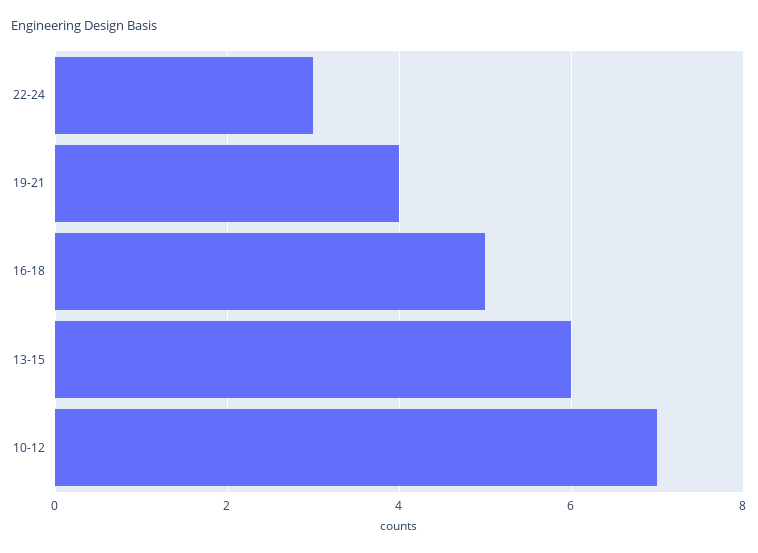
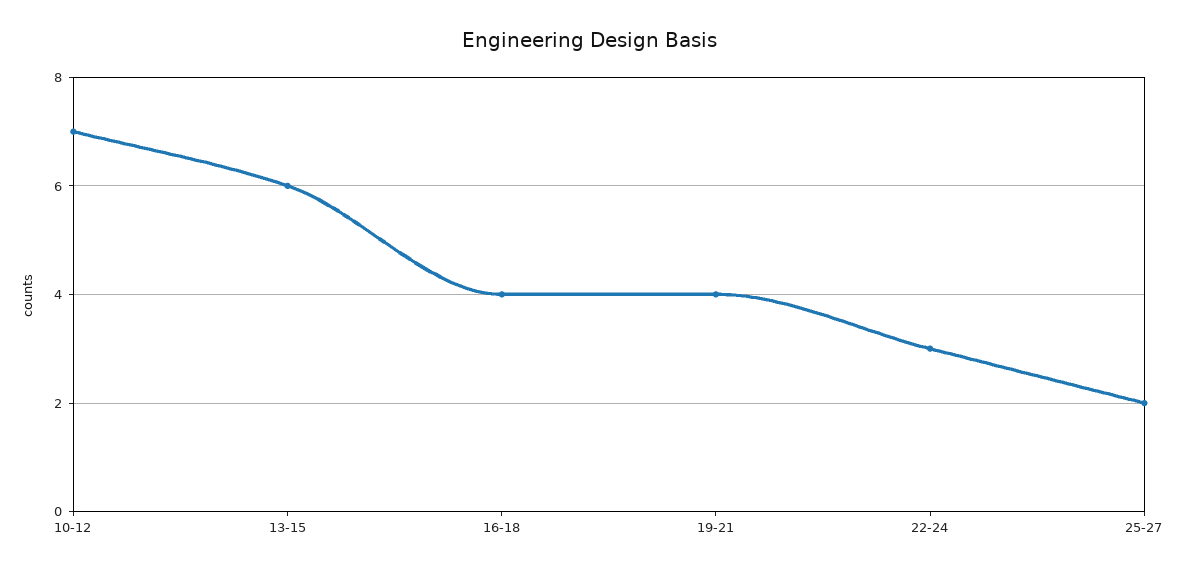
16-18: 5 -> 4
25-27: none -> 2

